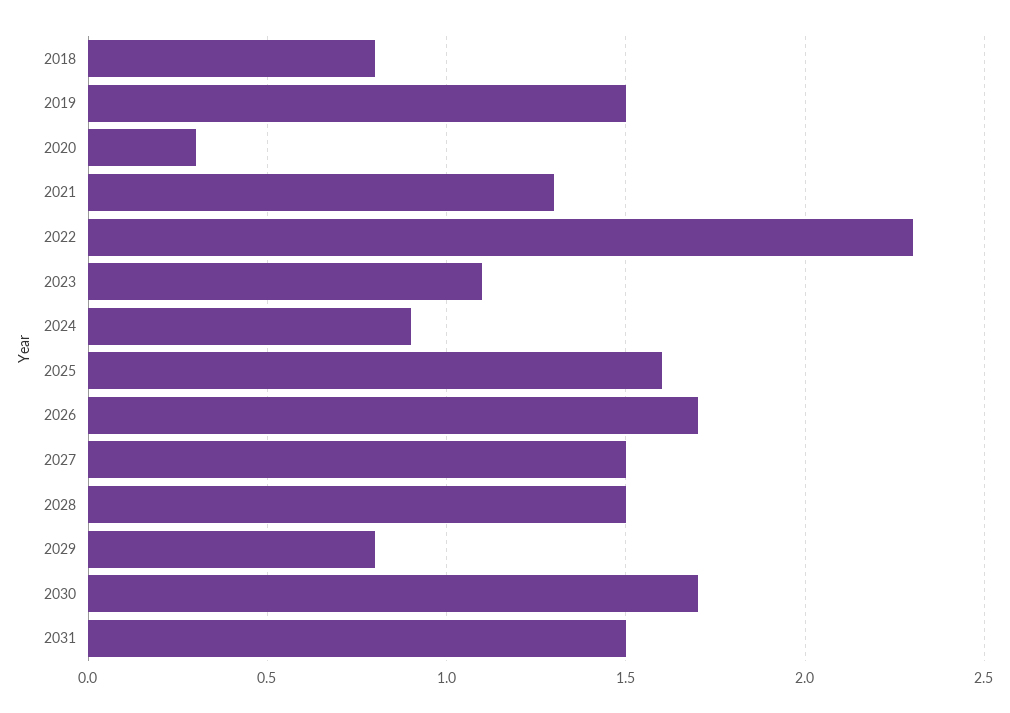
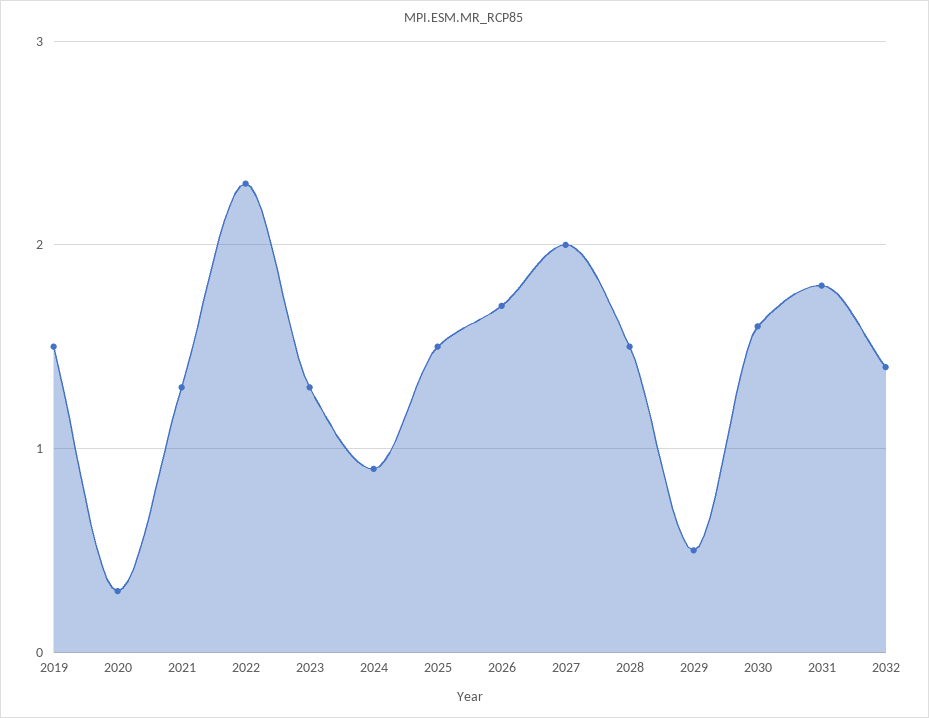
2018: 0.8 -> none
2023: 1.1 -> 1.3
2025: 1.6 -> 1.5
2027: 1.5 -> 2
2029: 0.8 -> 0.5
2030: 1.7 -> 1.6
2031: 1.5 -> 1.8
2032: none -> 1.4

